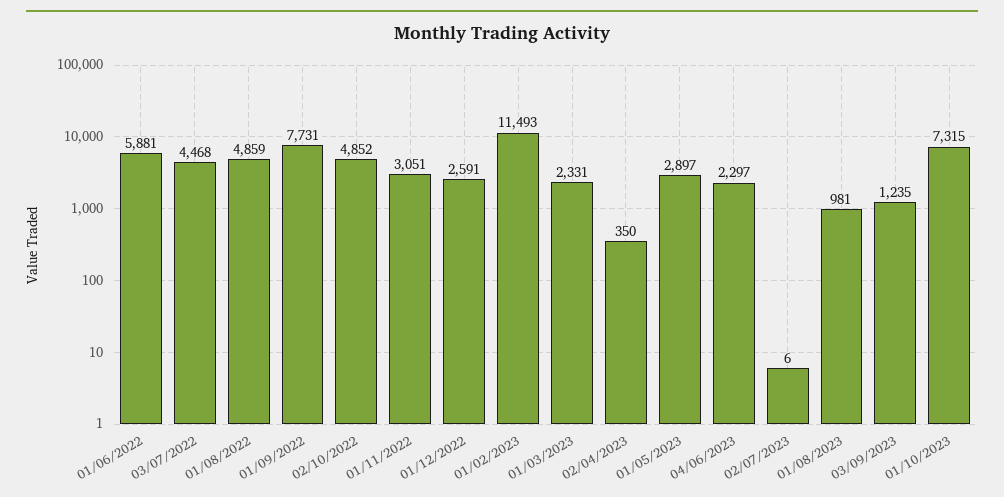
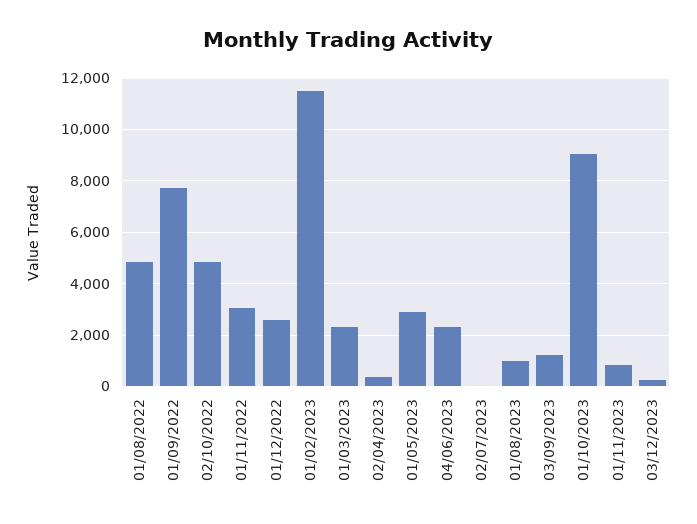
01/06/2022: 5881 -> none
03/07/2022: 4468 -> none
01/10/2023: 7315 -> 9000
01/11/2023: none -> 750
03/12/2023: none -> 250

